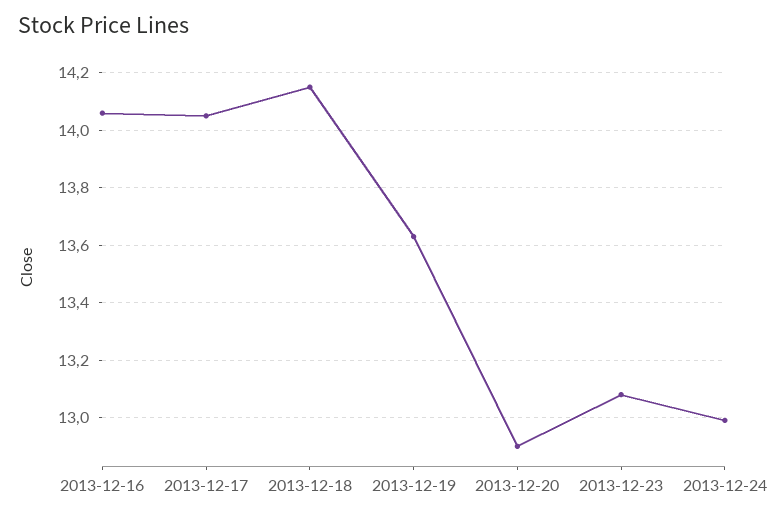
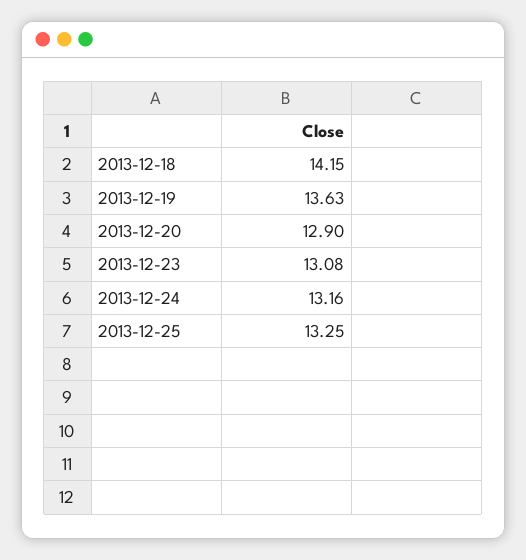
2013-12-16: 14.05 -> none
2013-12-17: 14.05 -> none
2013-12-24: 13 -> 13.16
2013-12-25: none -> 13.25

